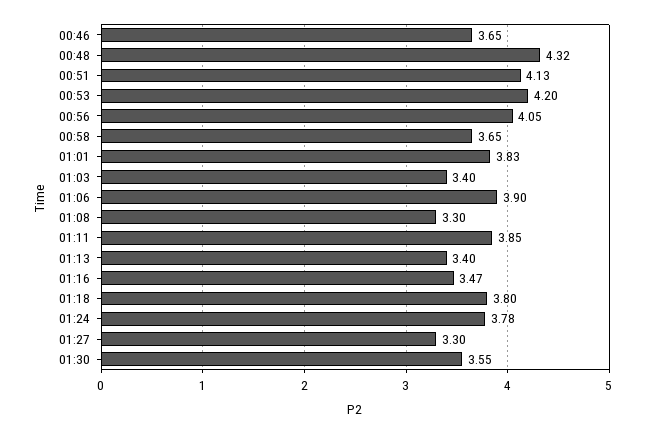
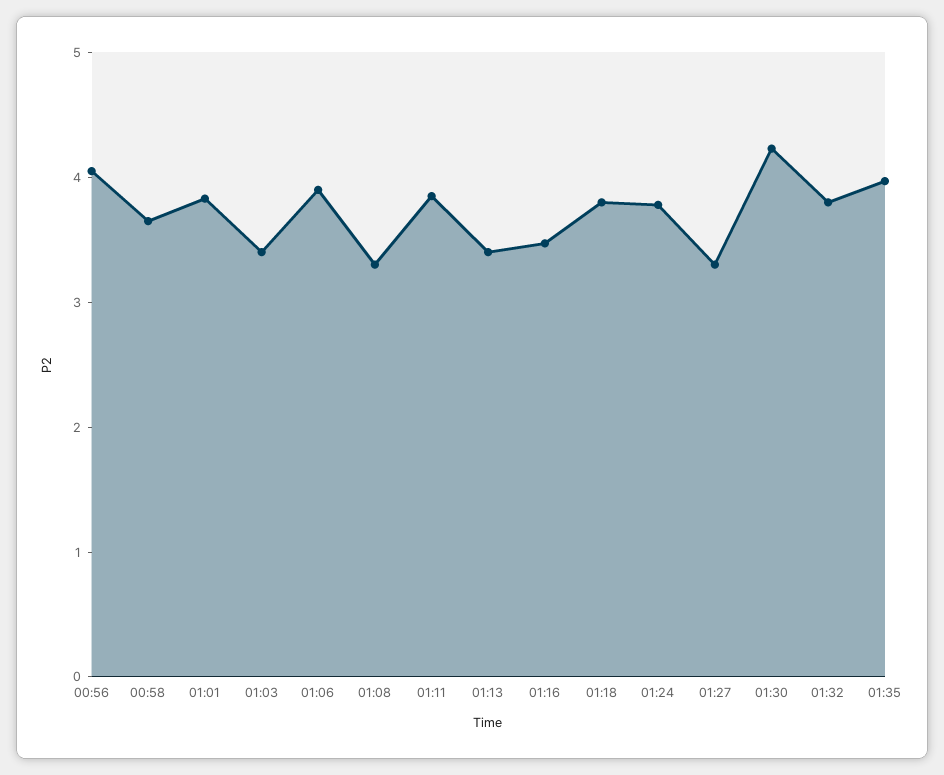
00:46: 3.65 -> none
00:48: 4.32 -> none
00:51: 4.13 -> none
00:53: 4.2 -> none
01:30: 3.55 -> 4.2
01:32: none -> 3.8
01:35: none -> 4

